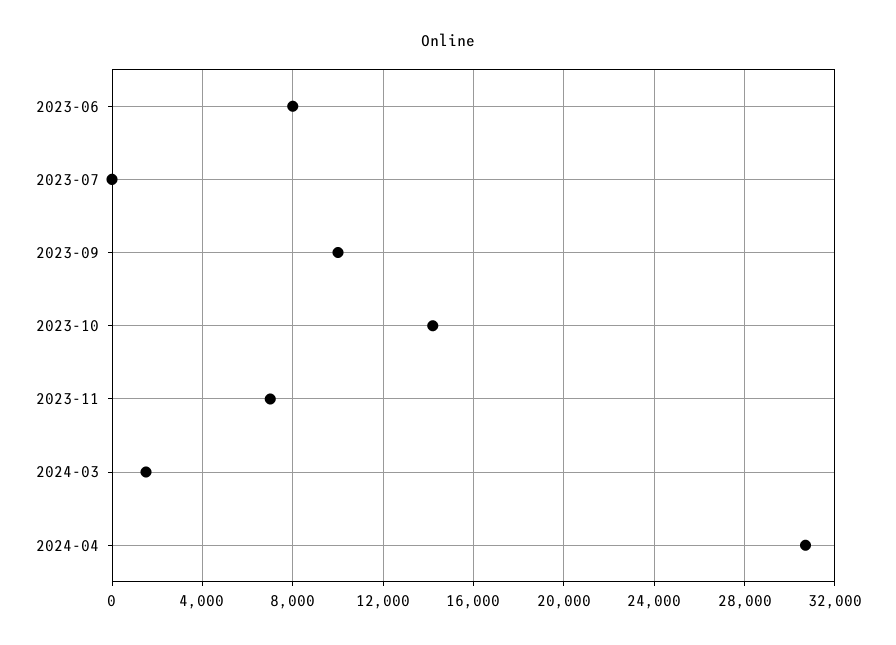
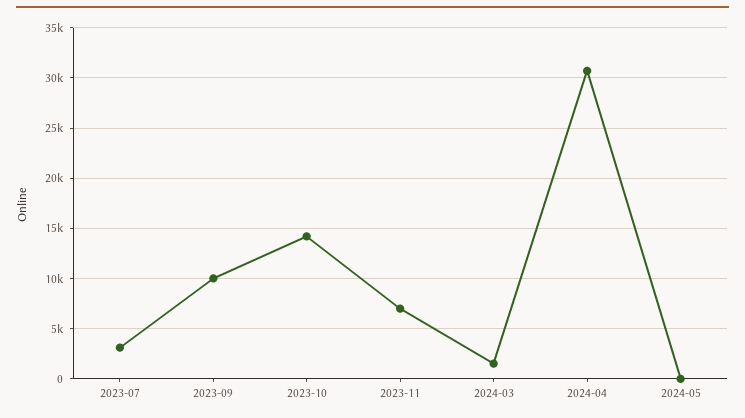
2023-06: 8000 -> none
2023-07: 0 -> 3000
2024-05: none -> 0

